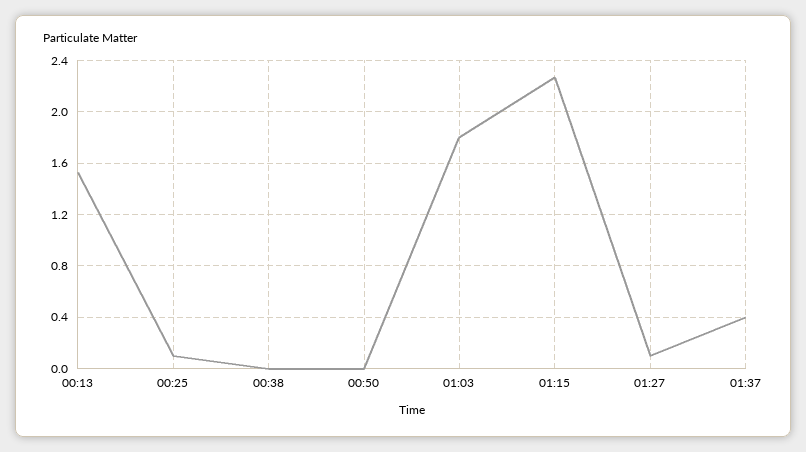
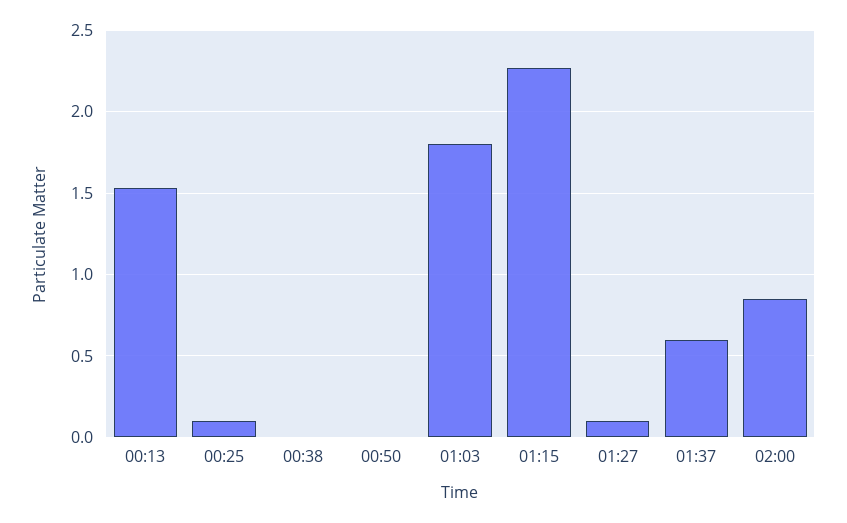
01:37: 0.4 -> 0.6
02:00: none -> 0.85

